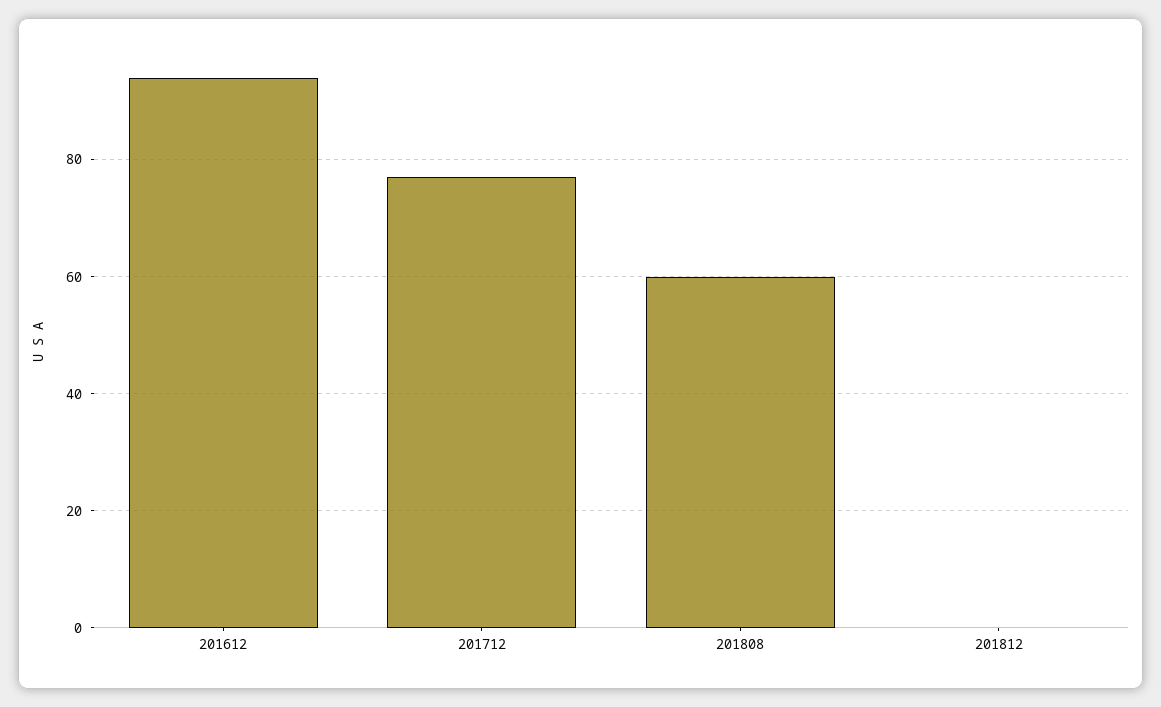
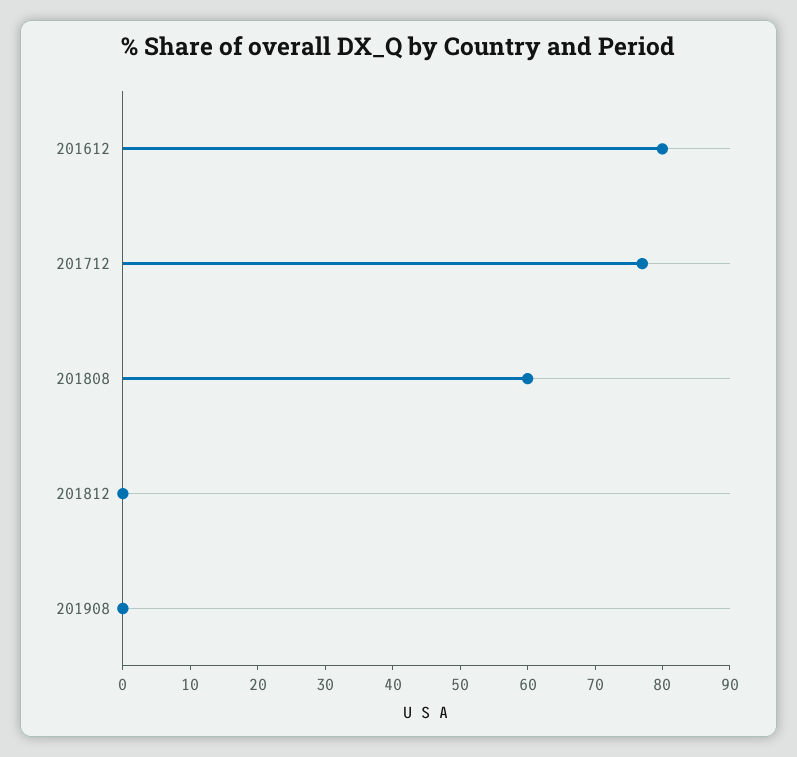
201612: 95 -> 80
201908: none -> 0

